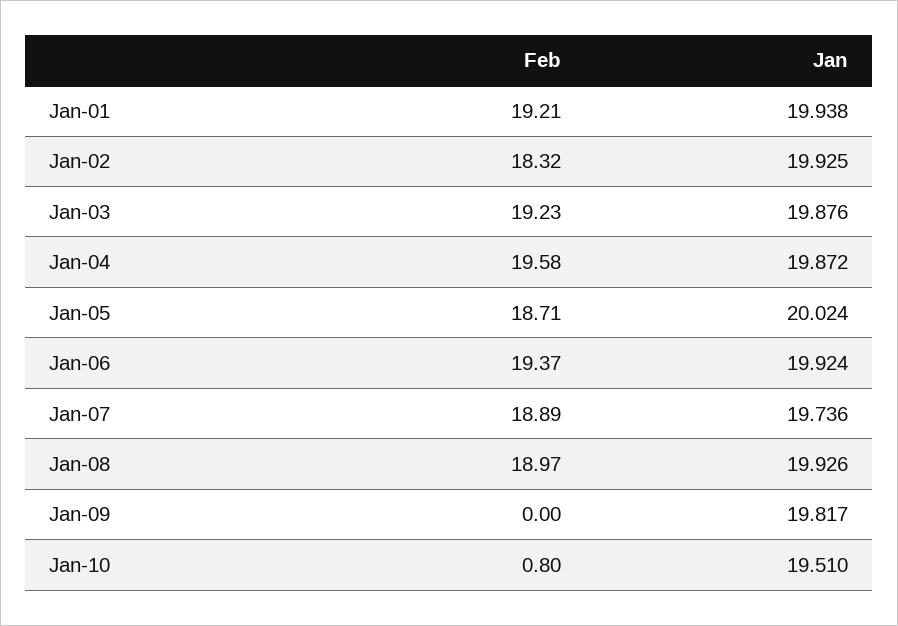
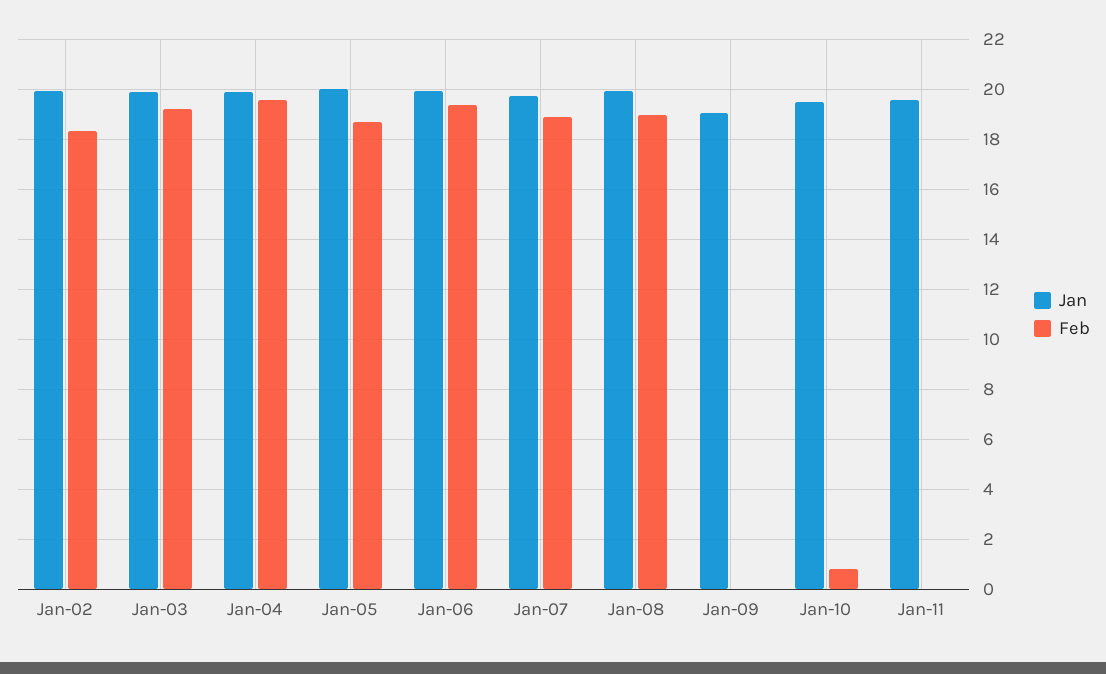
Feb, Jan-01: 19.21 -> none
Jan, Jan-01: 19.938 -> none
Jan, Jan-09: 19.817 -> 19
Jan, Jan-11: none -> 19.5
Feb, Jan-11: none -> 0

